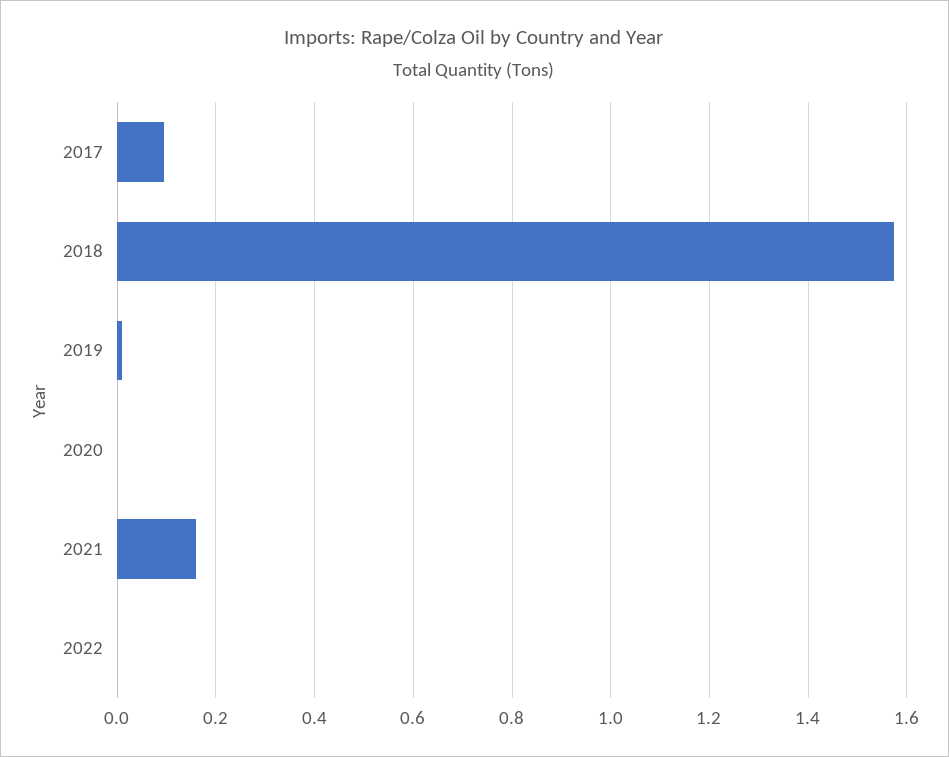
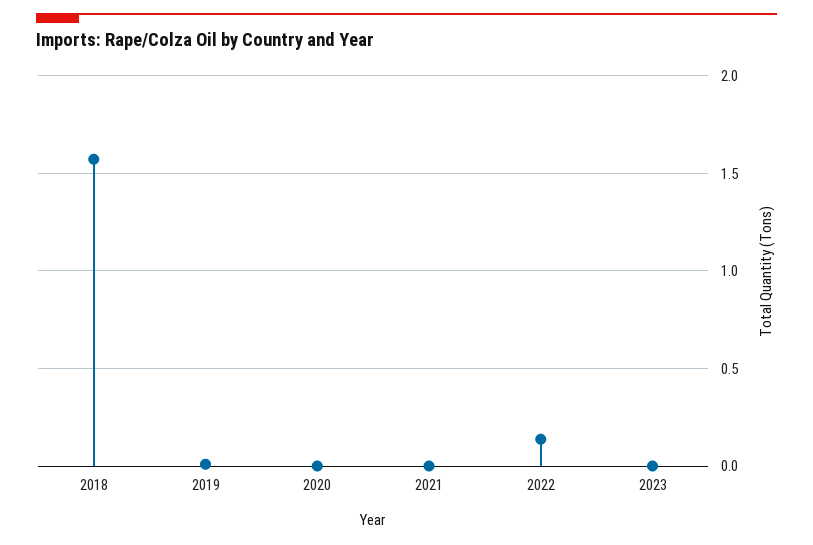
2017: 0.1 -> none
2021: 0.16 -> 0
2022: 0 -> 0.15
2023: none -> 0

